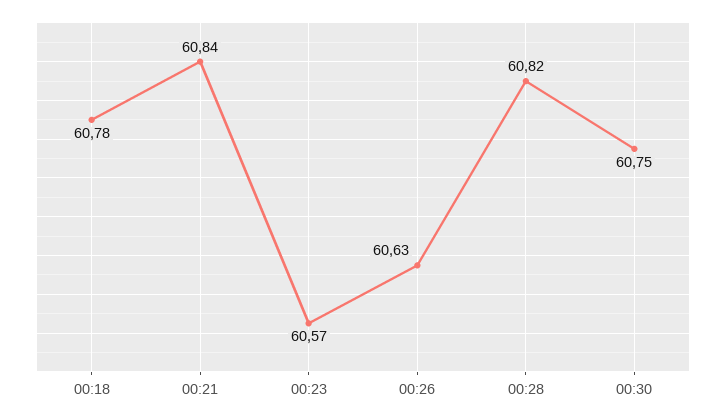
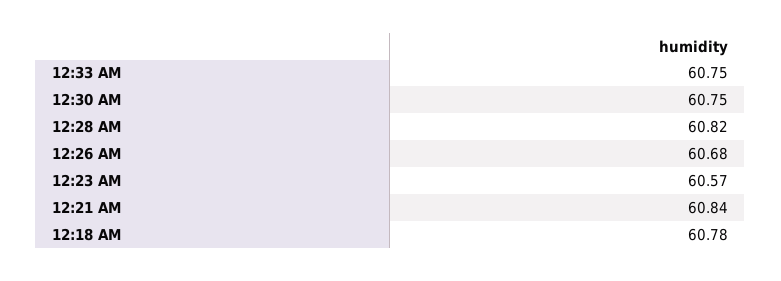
00:26: 60.63 -> 60.68
12:33 AM: none -> 60.75

